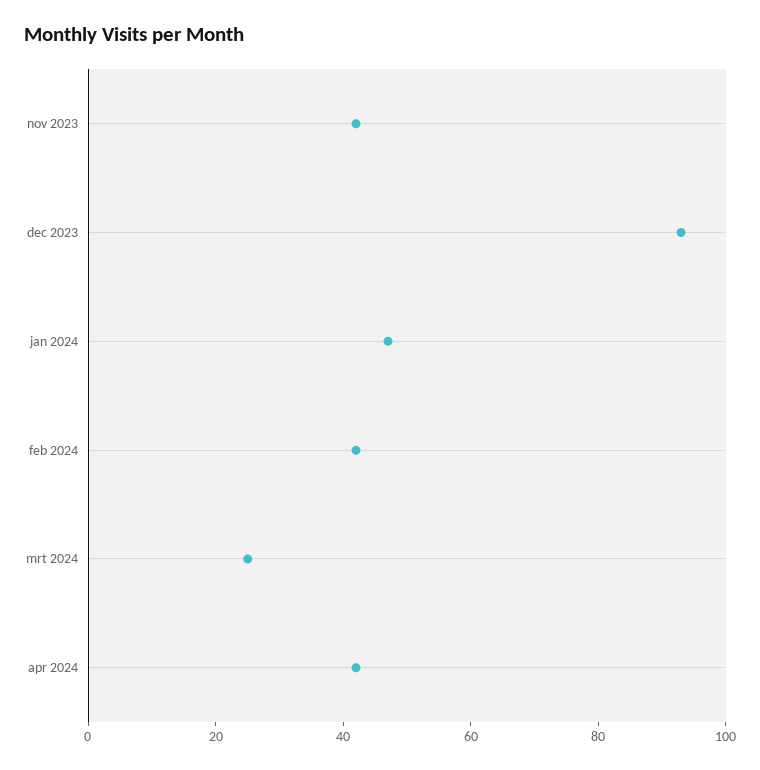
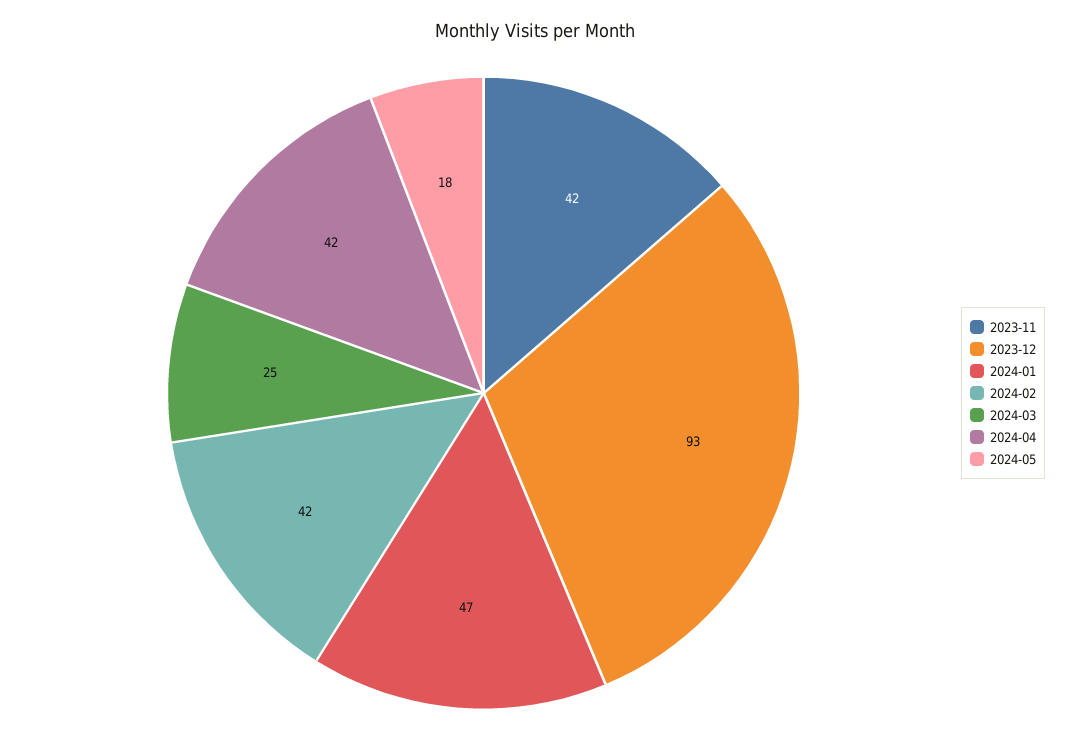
2024-05: none -> 18

